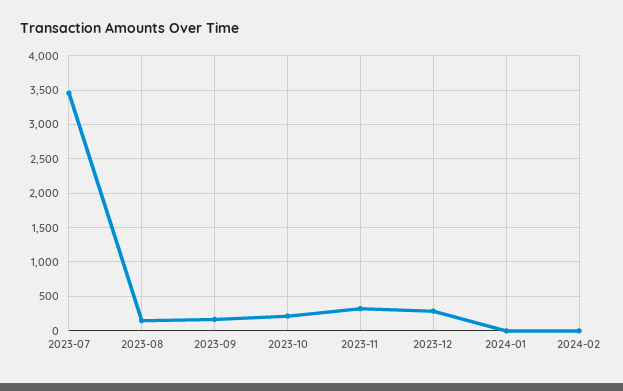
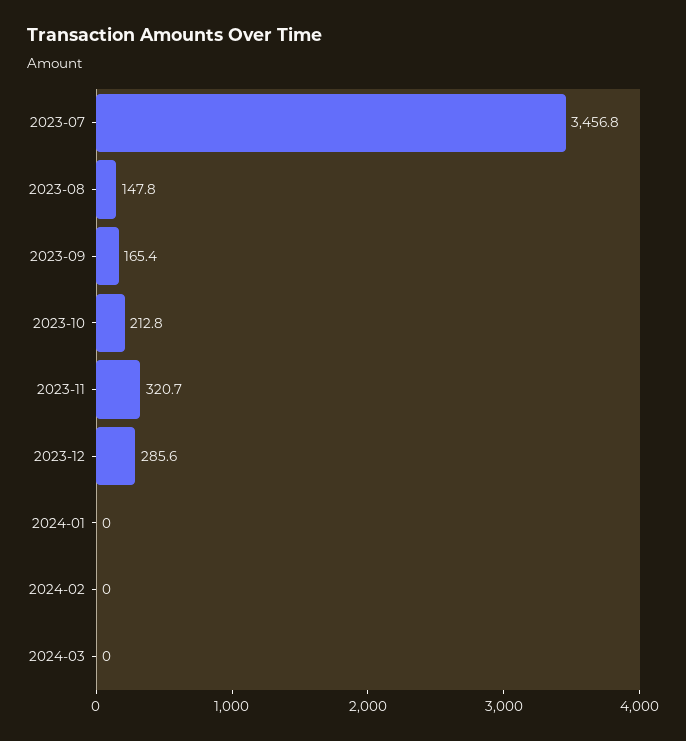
2024-03: none -> 0

